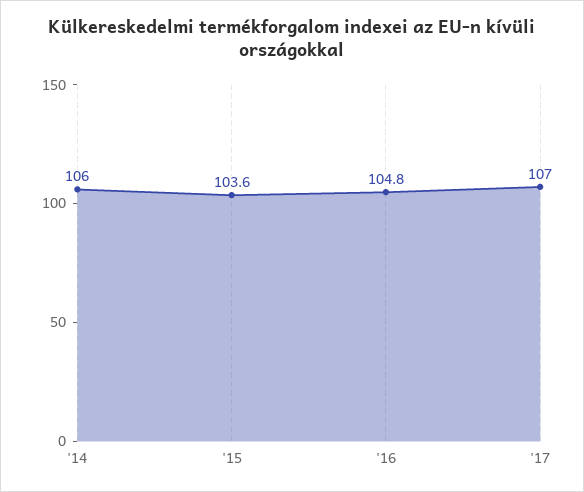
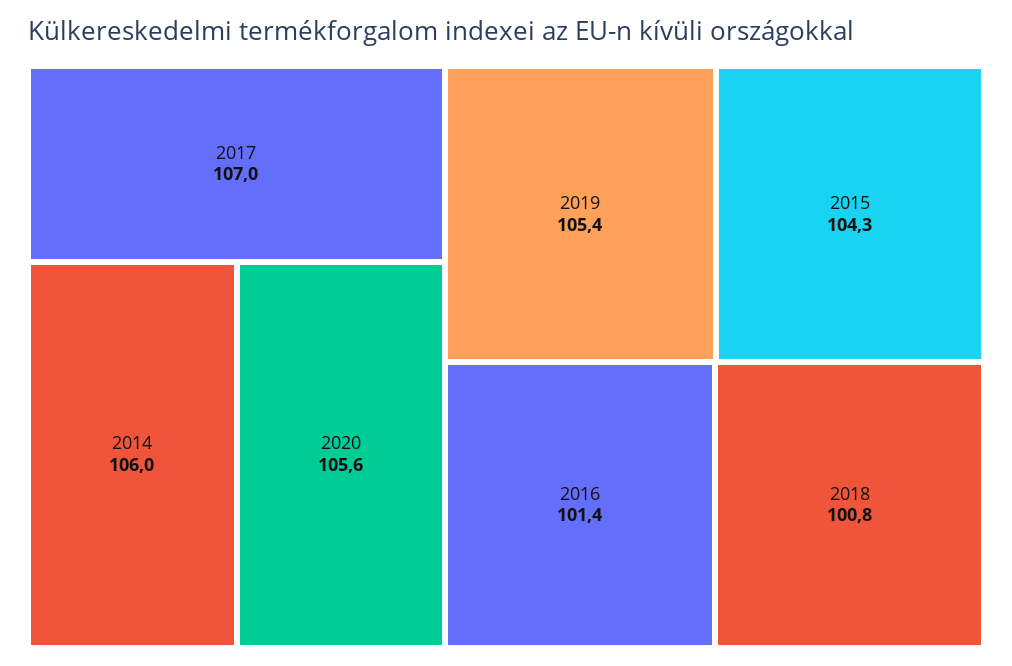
'15: 103.6 -> 104.3
'16: 104.8 -> 101.4
2020: none -> 105.6
2019: none -> 105.4
2018: none -> 100.8

